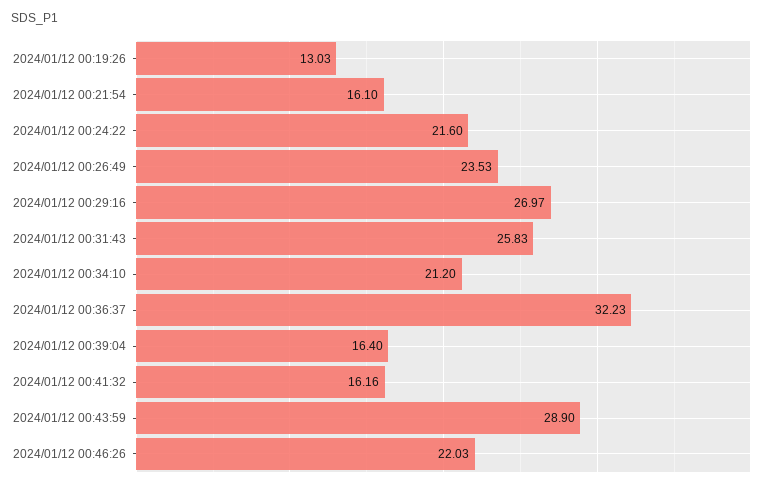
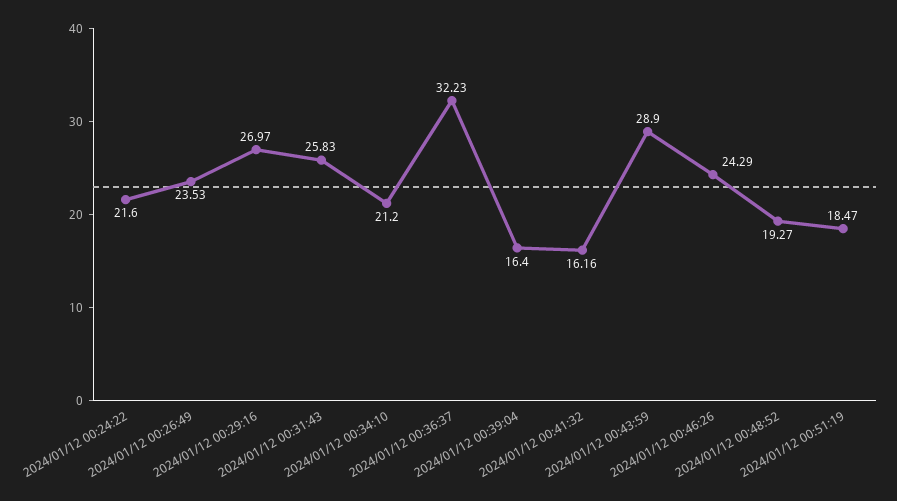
2024/01/12 00:19:26: 13.03 -> none
2024/01/12 00:21:54: 16.1 -> none
2024/01/12 00:46:26: 22.03 -> 24.29
2024/01/12 00:48:52: none -> 19.27
2024/01/12 00:51:19: none -> 18.47

